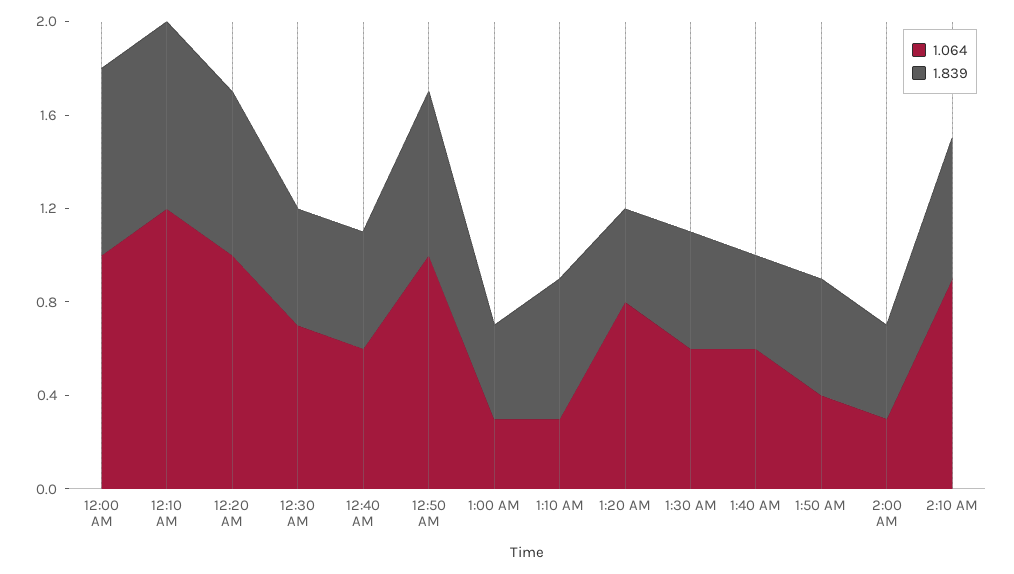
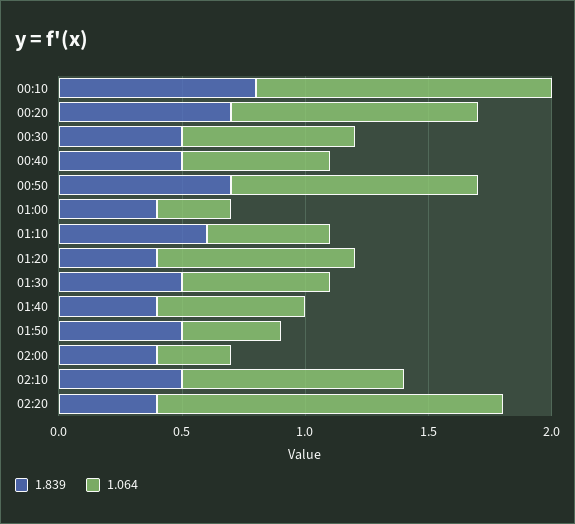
1.064, 12:00 AM: 1 -> none
1.839, 12:00 AM: 0.8 -> none
1.064, 1:10 AM: 0.3 -> 0.5
1.839, 2:10 AM: 0.6 -> 0.5
1.839, 02:20: none -> 0.4
1.064, 02:20: none -> 1.4

